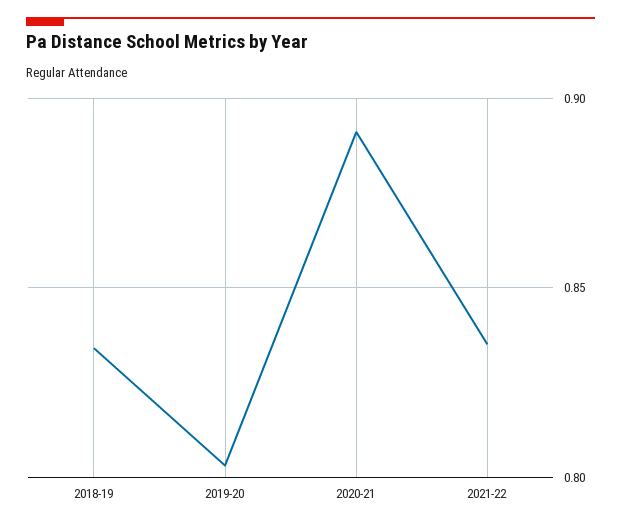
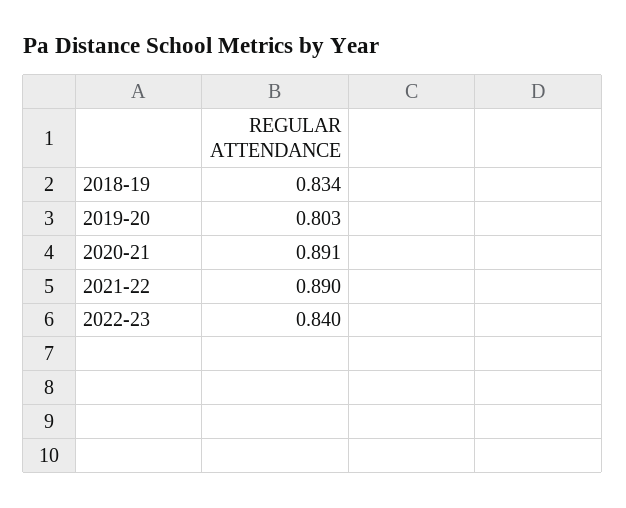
2021-22: 0.835 -> 0.89
2022-23: none -> 0.84

